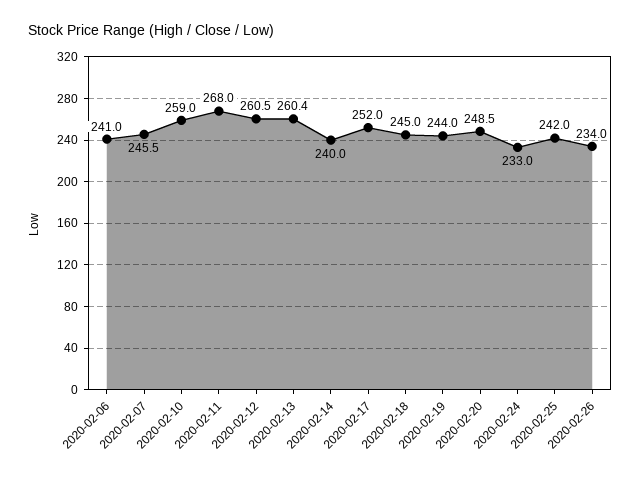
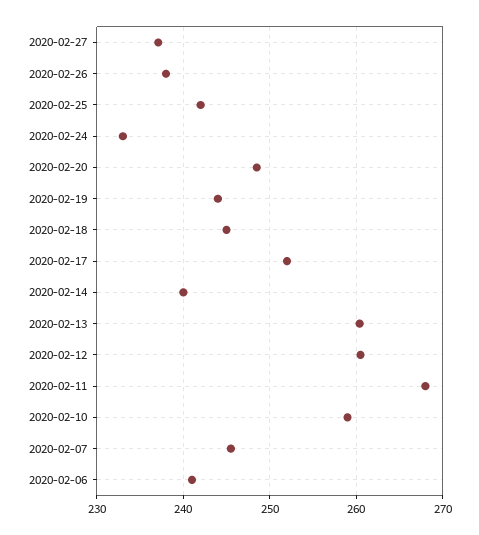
2020-02-26: 234 -> 238
2020-02-27: none -> 237

